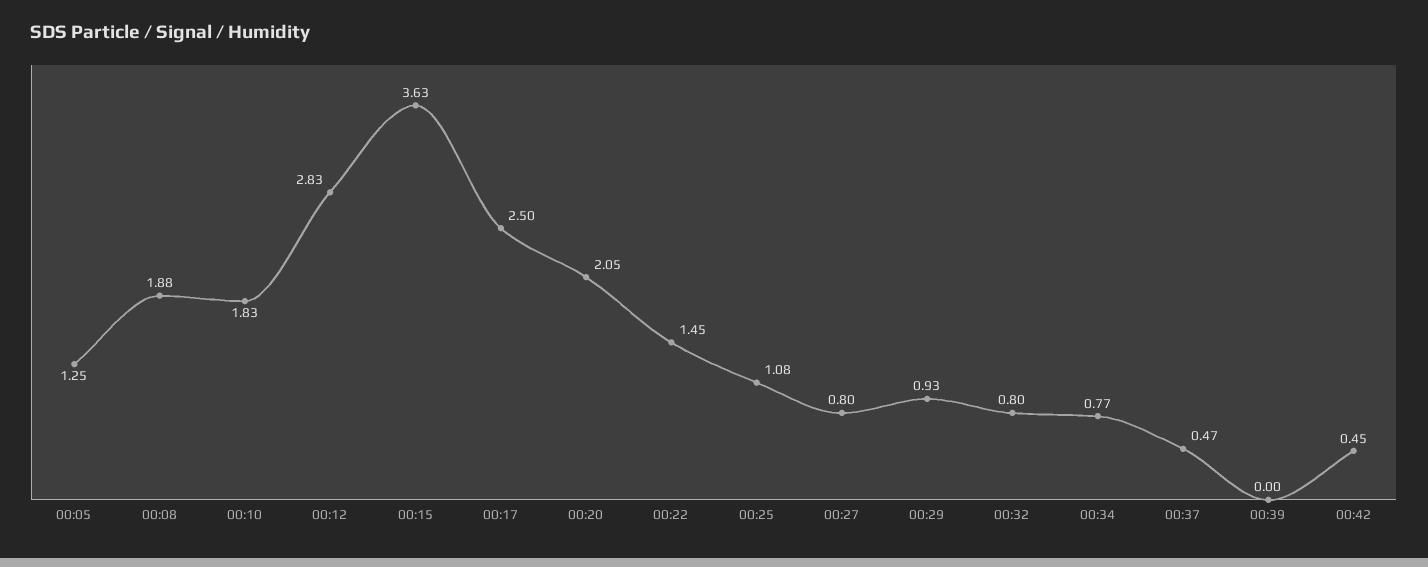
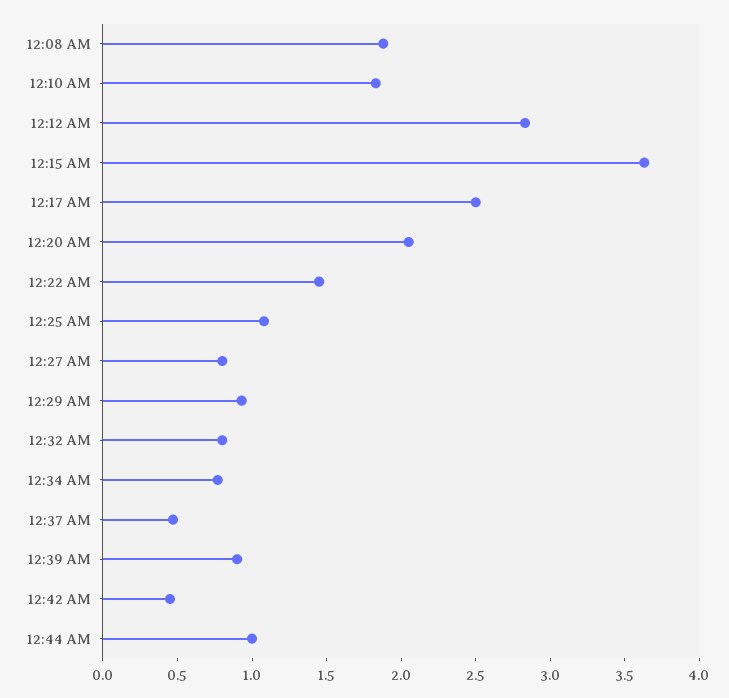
00:05: 1.25 -> none
00:39: 0 -> 0.9
12:44 AM: none -> 1

